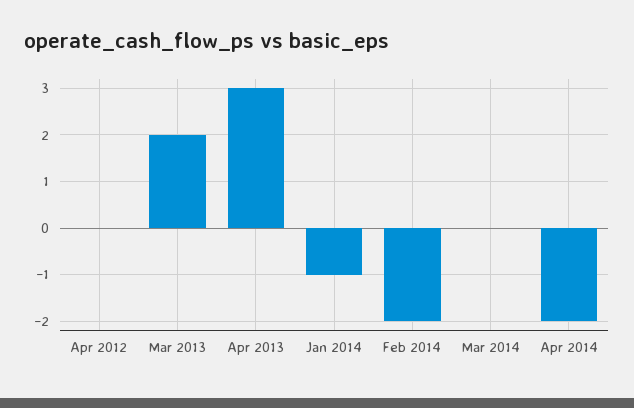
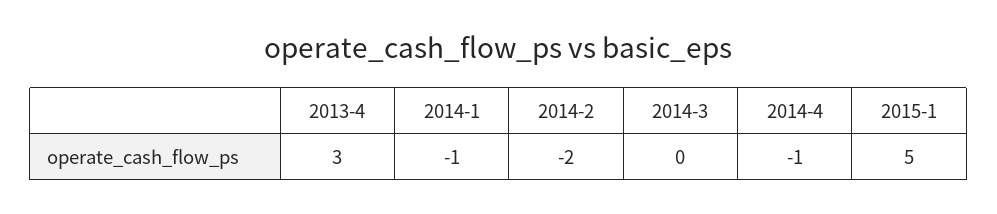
Apr 2012: 0 -> none
Mar 2013: 2 -> none
Apr 2014: -2 -> -1
2015-1: none -> 5

